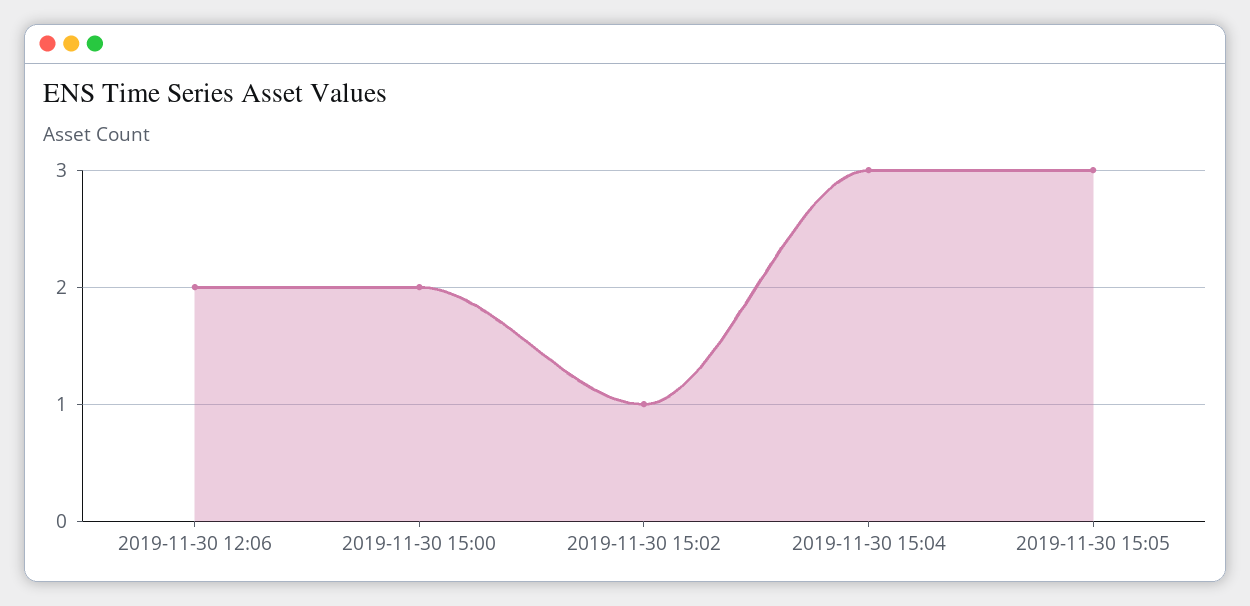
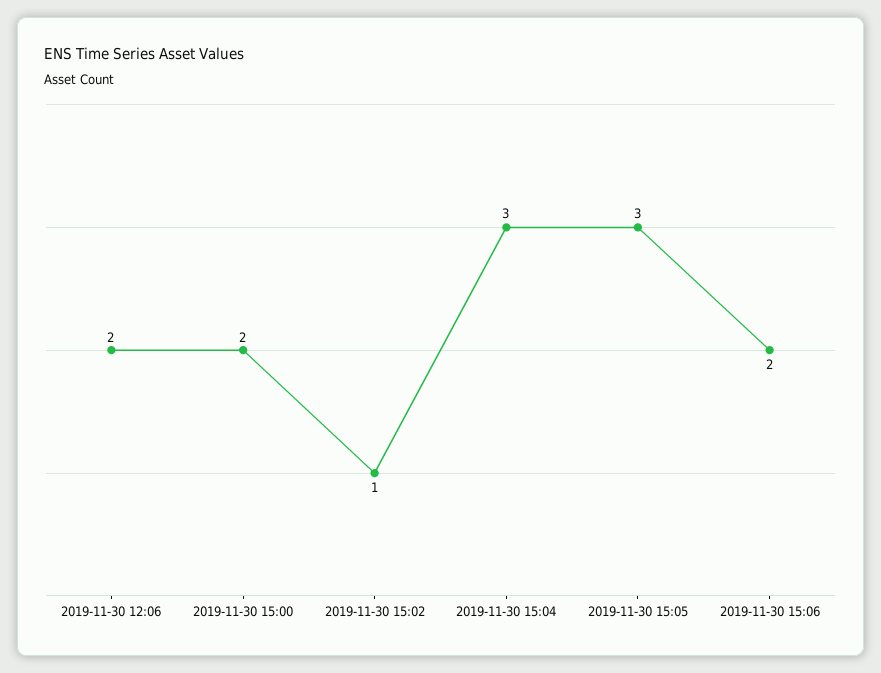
2019-11-30 15:06: none -> 2

